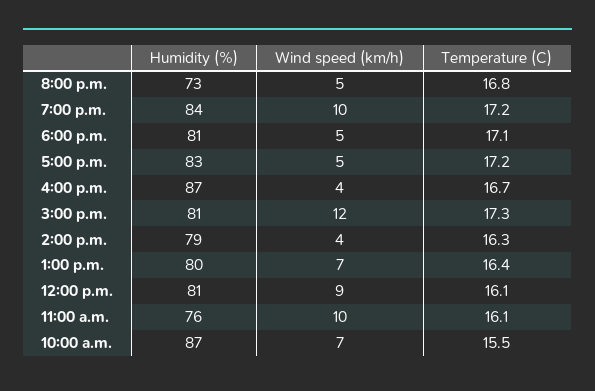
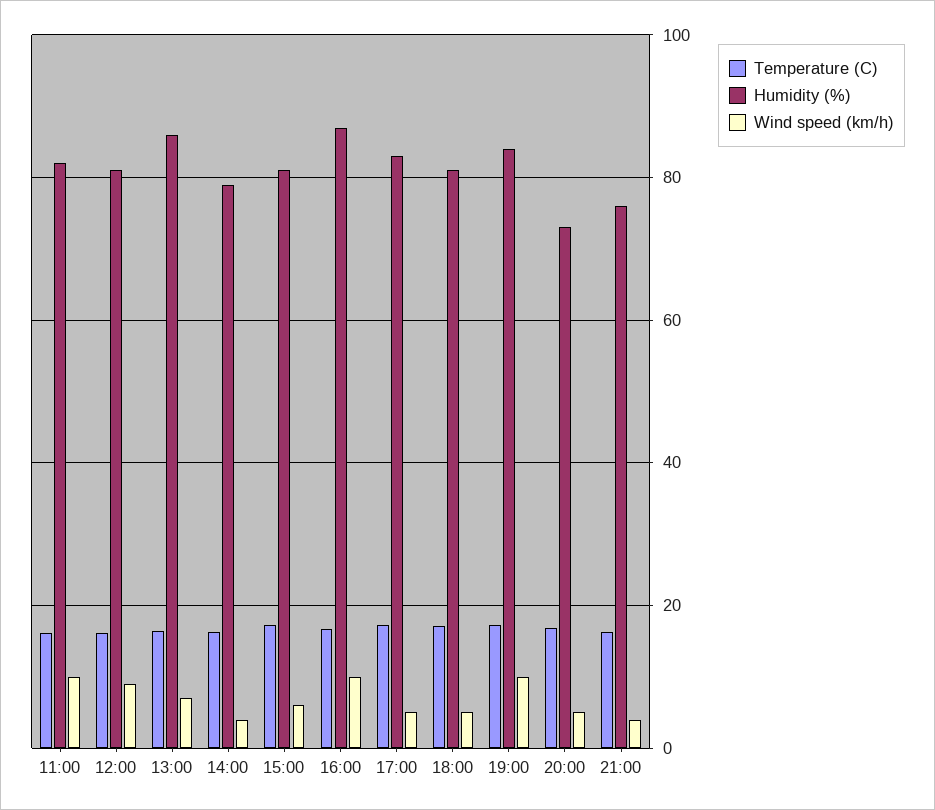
Wind speed (km/h), 4:00 p.m.: 4 -> 10
Wind speed (km/h), 3:00 p.m.: 12 -> 6
Humidity (%), 1:00 p.m.: 80 -> 86
Humidity (%), 11:00 a.m.: 76 -> 82
Humidity (%), 10:00 a.m.: 87 -> none
Wind speed (km/h), 10:00 a.m.: 7 -> none
Temperature (C), 10:00 a.m.: 15.5 -> none
Temperature (C), 21:00: none -> 16
Humidity (%), 21:00: none -> 76
Wind speed (km/h), 21:00: none -> 4

